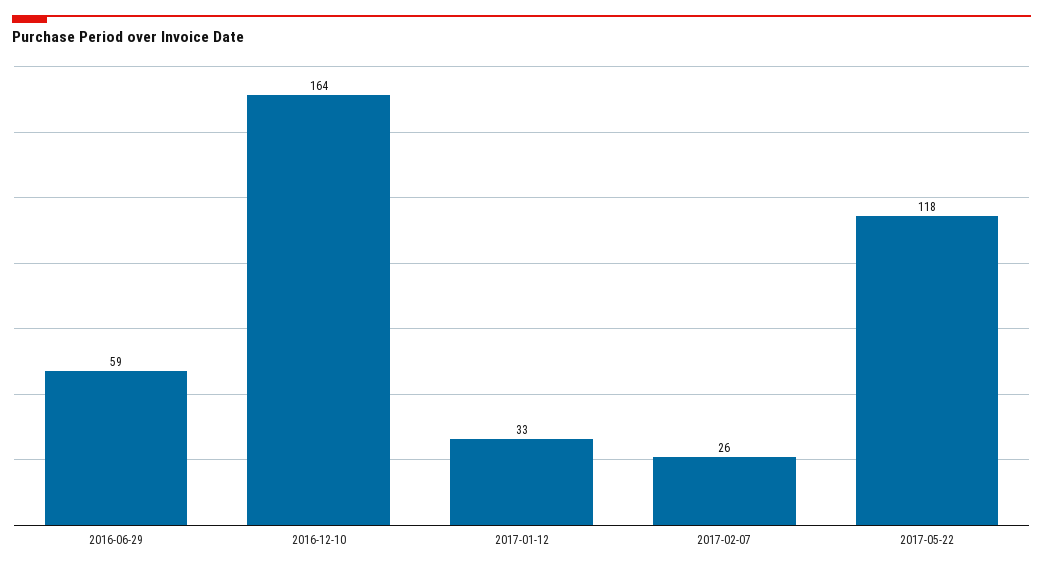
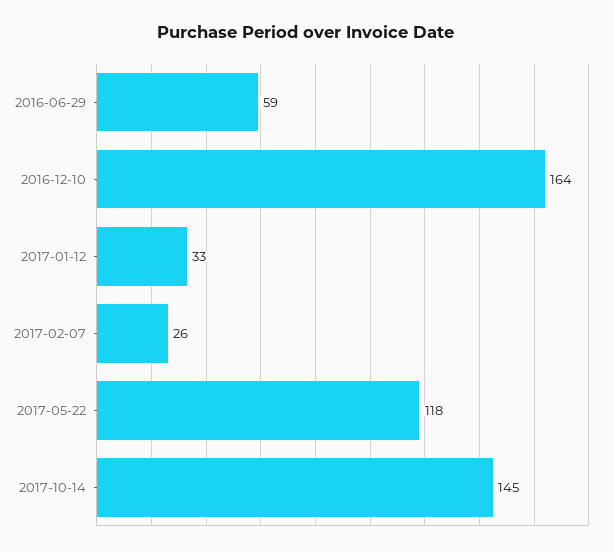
2017-10-14: none -> 145

